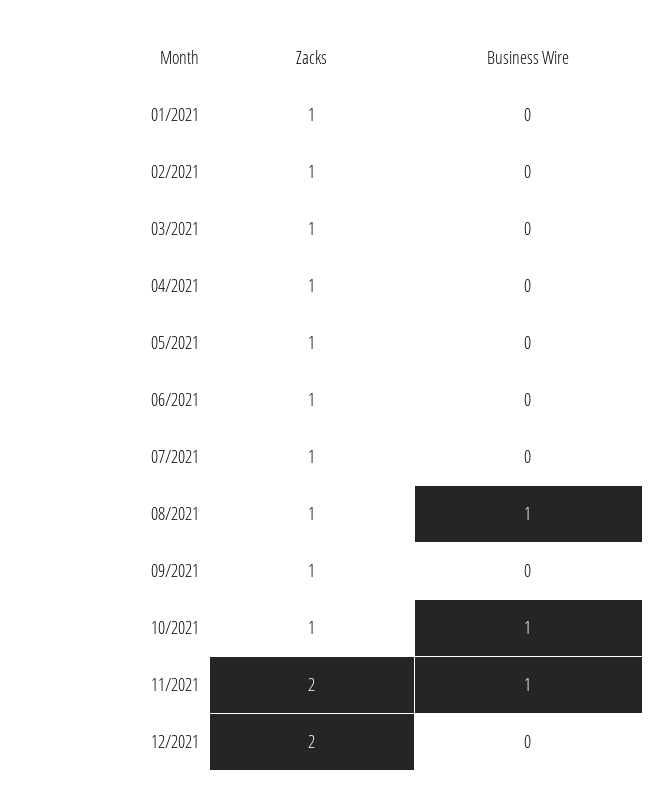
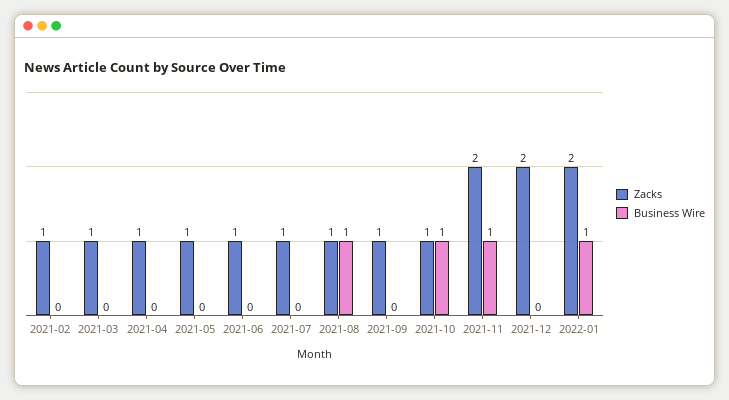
Zacks, 01/2021: 1 -> none
Business Wire, 01/2021: 0 -> none
Zacks, 2022-01: none -> 2
Business Wire, 2022-01: none -> 1

